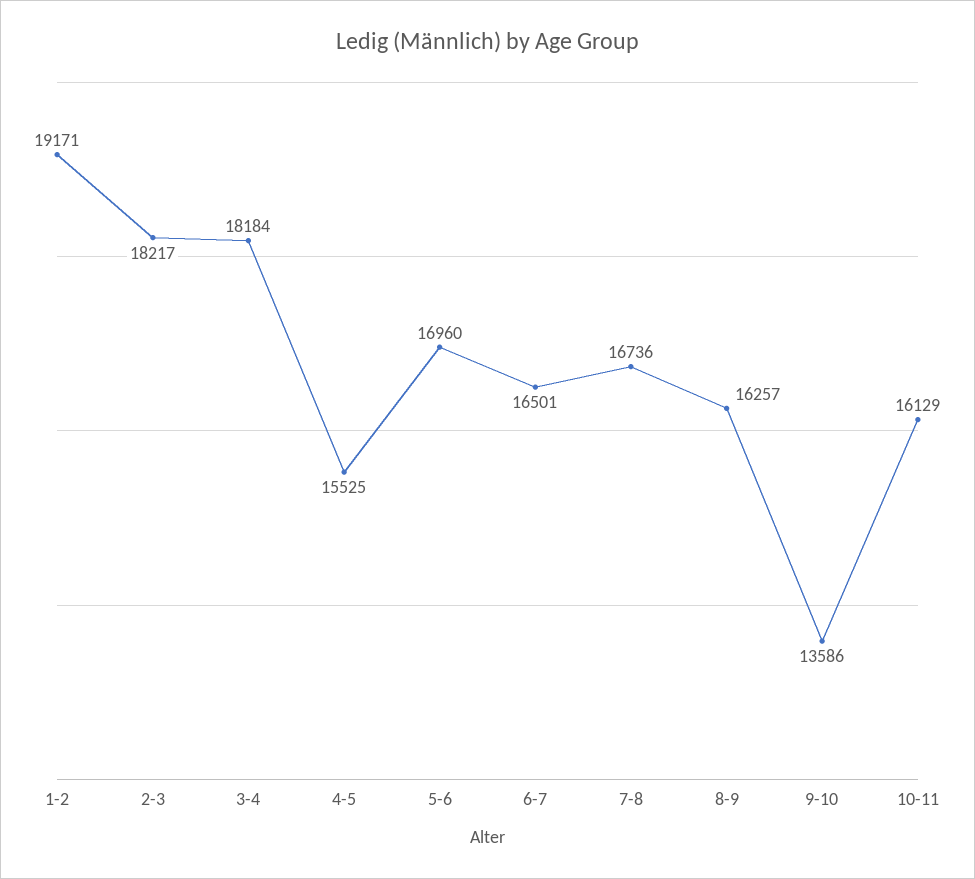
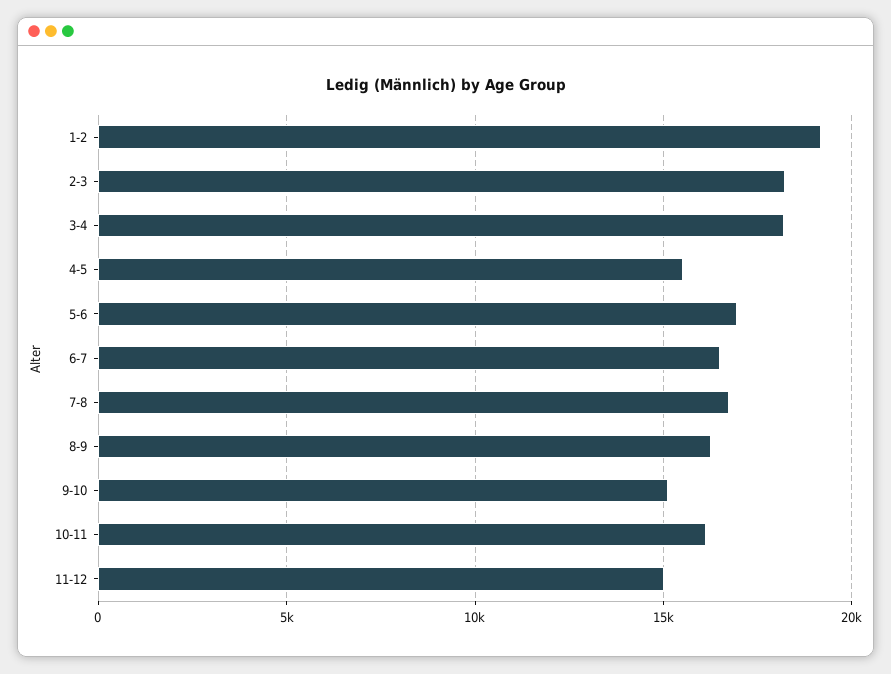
9-10: 13586 -> 15000
11-12: none -> 15000

